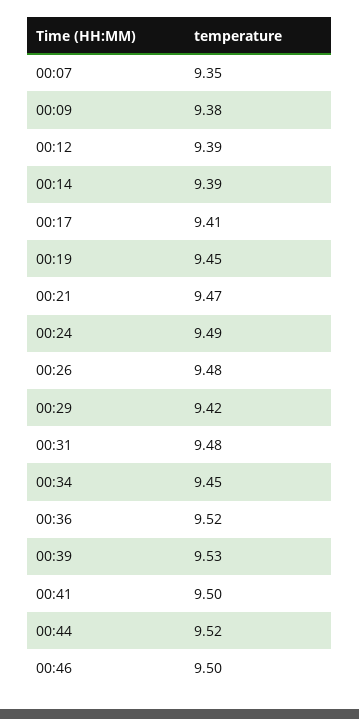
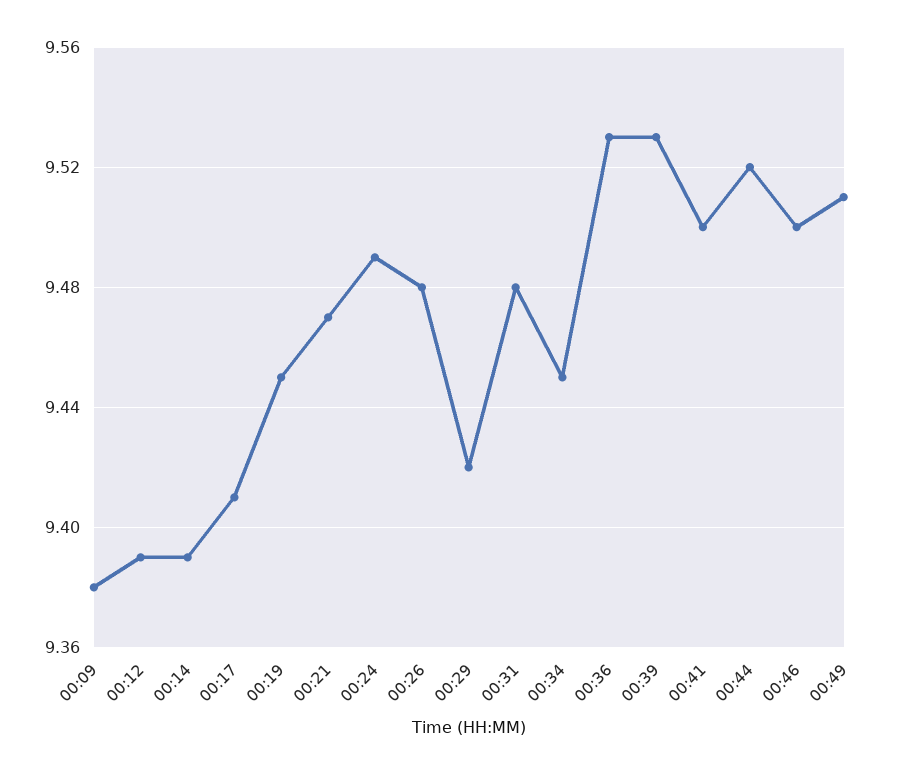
00:07: 9.35 -> none
00:36: 9.52 -> 9.53
00:49: none -> 9.51

